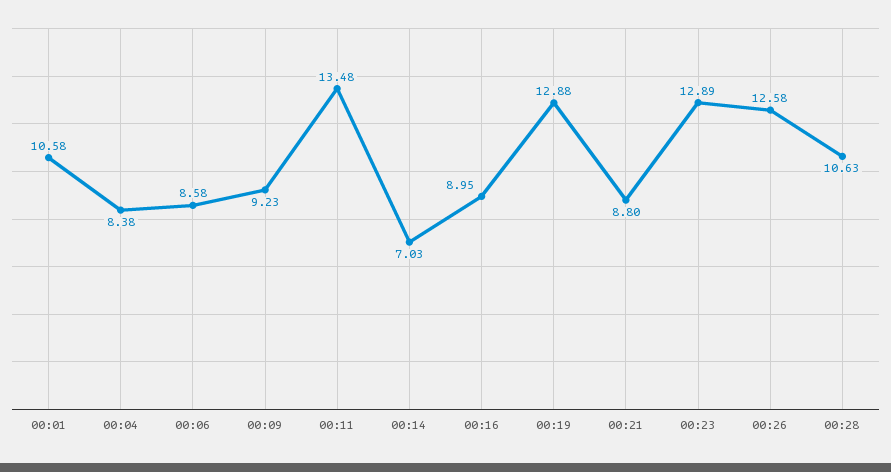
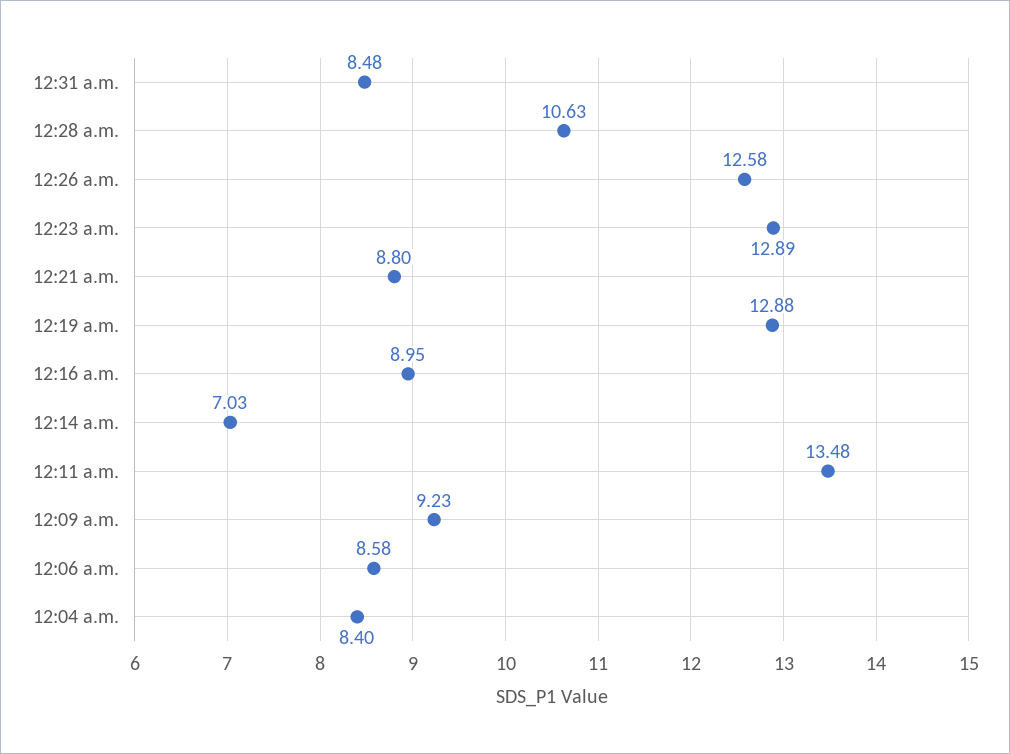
00:01: 10.58 -> none
00:04: 8.38 -> 8.4
12:31 a.m.: none -> 8.48

